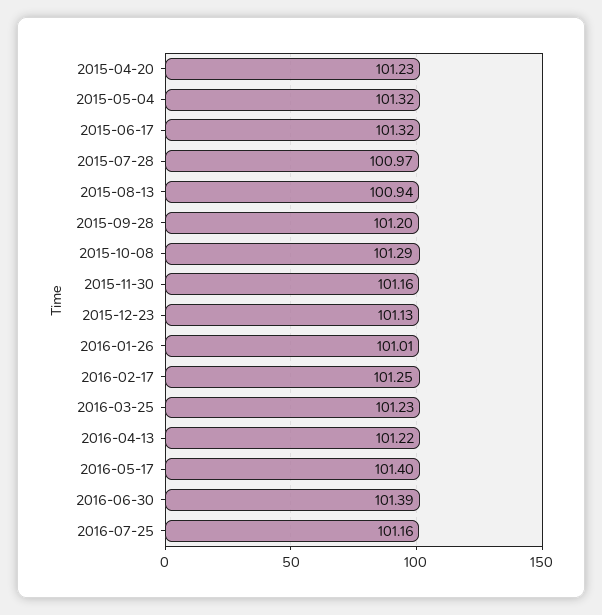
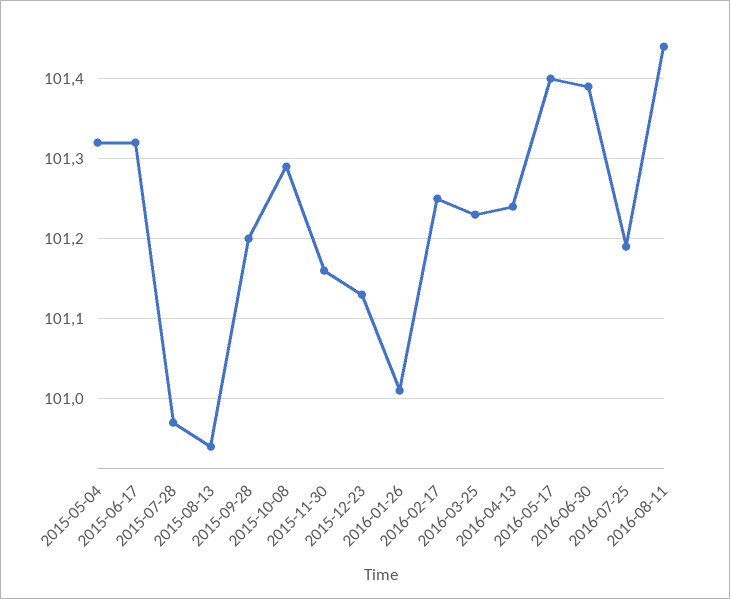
2015-04-20: 101.23 -> none
2016-04-13: 101.22 -> 101.24
2016-07-25: 101.16 -> 101.19
2016-08-11: none -> 101.44

